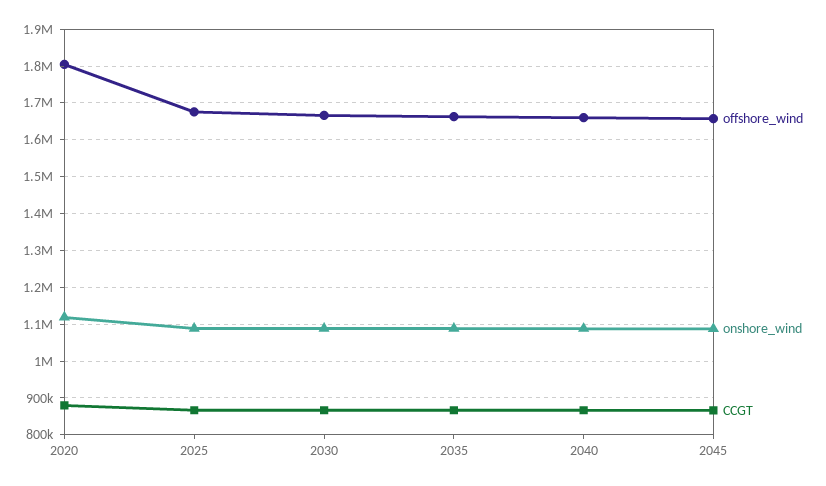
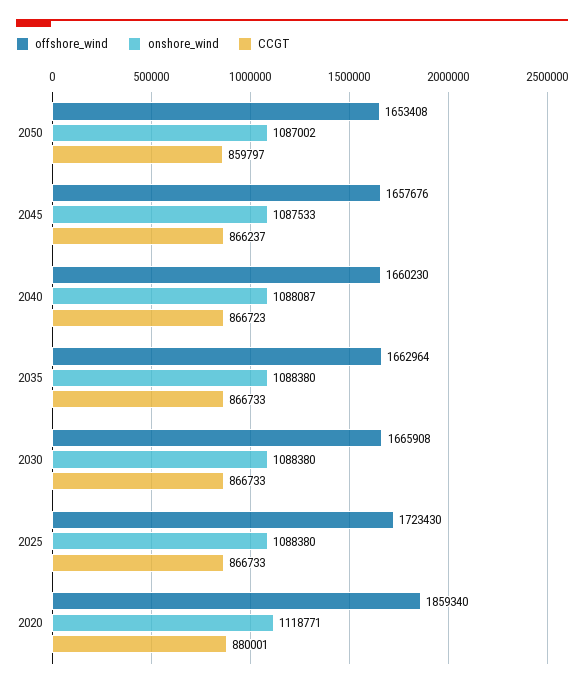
offshore_wind, 2020: 1800000 -> 1859340
offshore_wind, 2025: 1680000 -> 1723430
offshore_wind, 2050: none -> 1653408
onshore_wind, 2050: none -> 1087002
CCGT, 2050: none -> 859797

